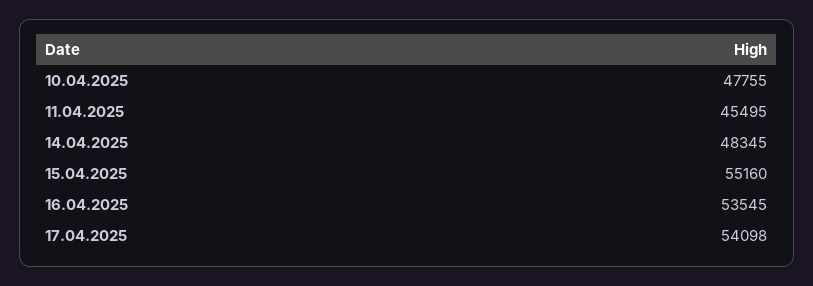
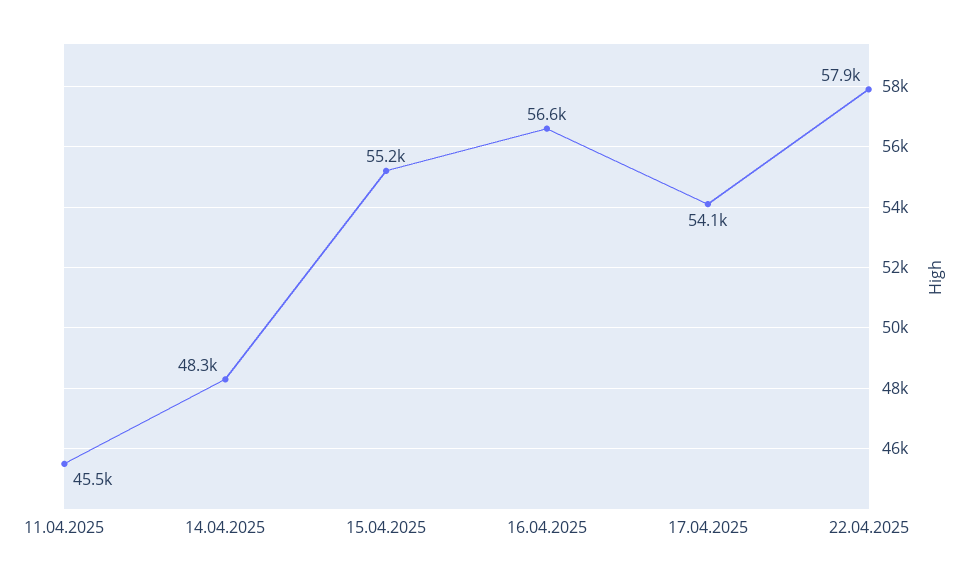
10.04.2025: 47755 -> none
16.04.2025: 53545 -> 56600
22.04.2025: none -> 57900

